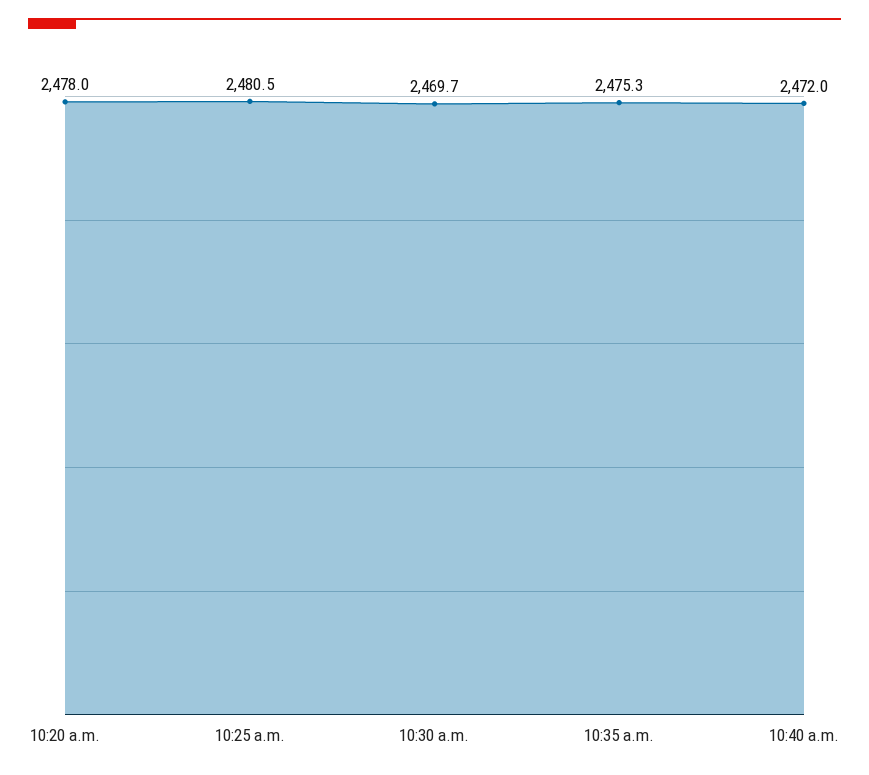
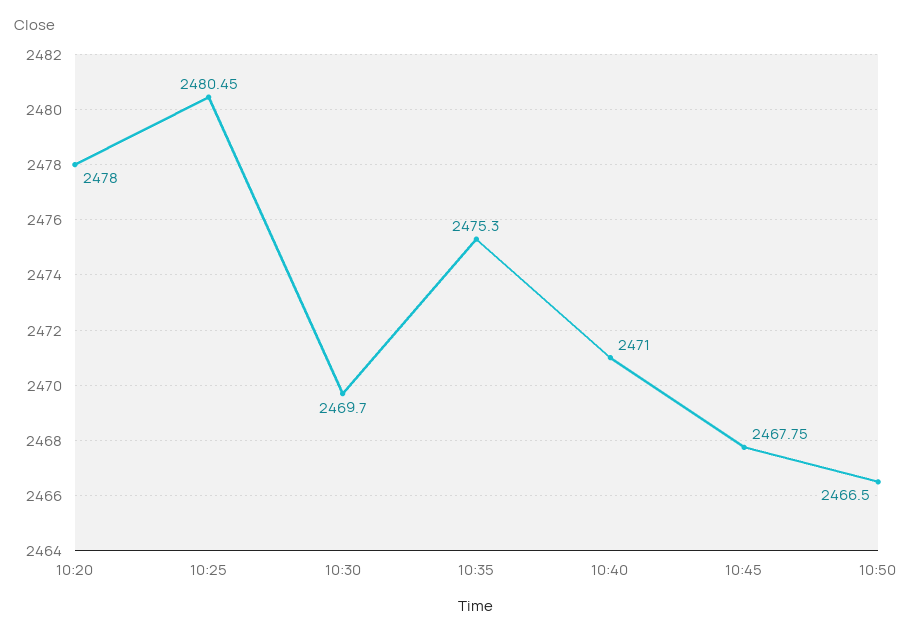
10:40 a.m.: 2472 -> 2471
10:45: none -> 2467.75
10:50: none -> 2466.5

